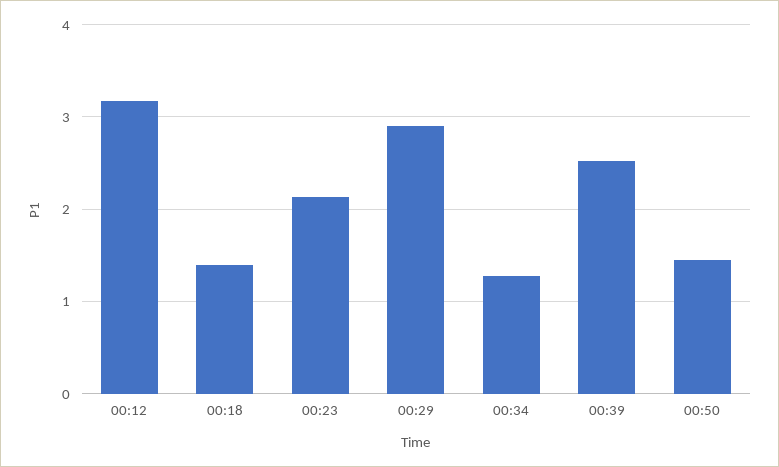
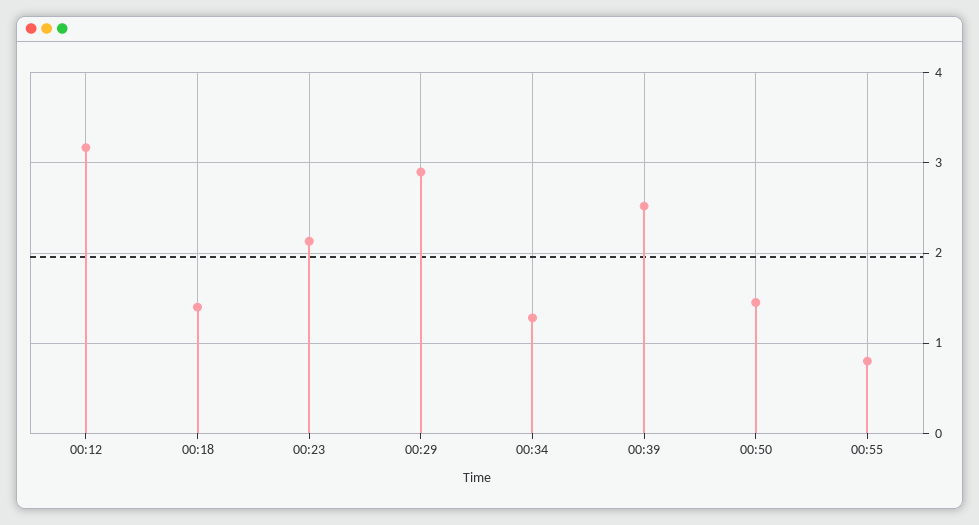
00:55: none -> 0.8

